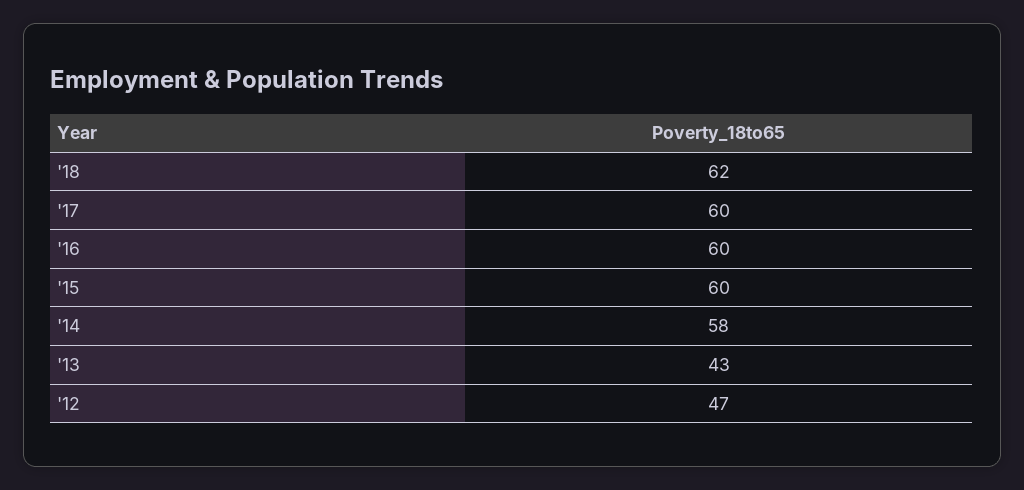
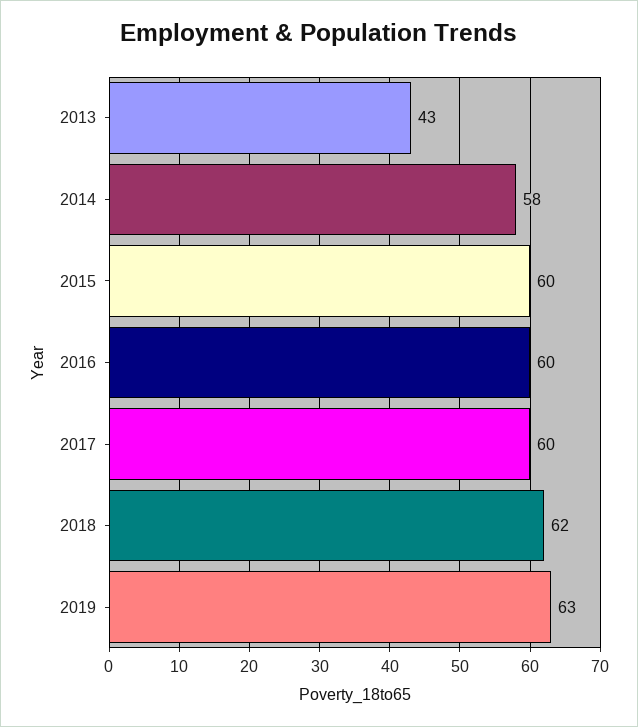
'12: 47 -> none
2019: none -> 63

